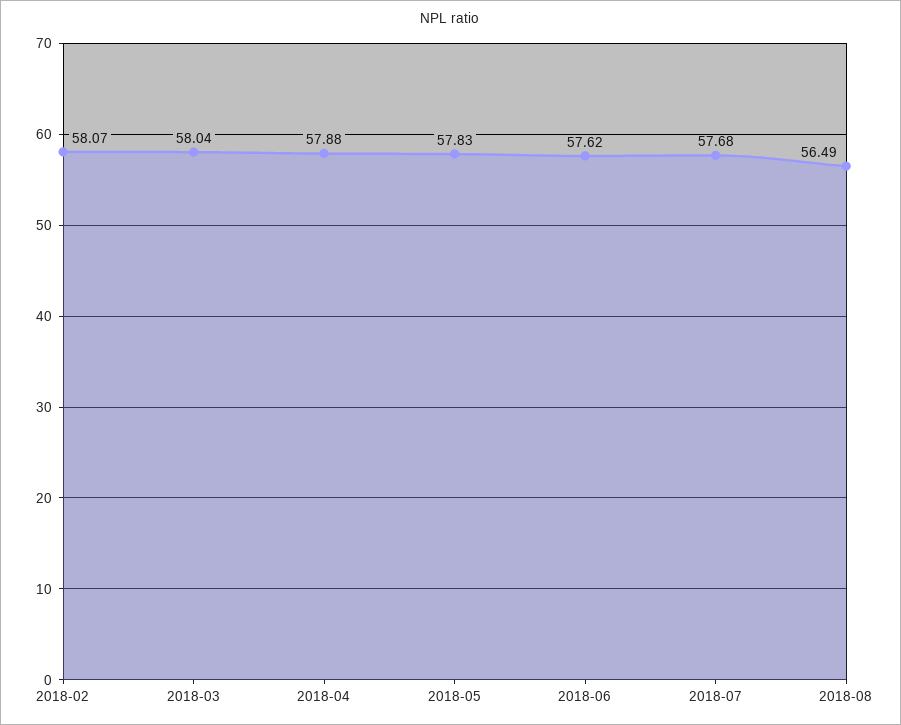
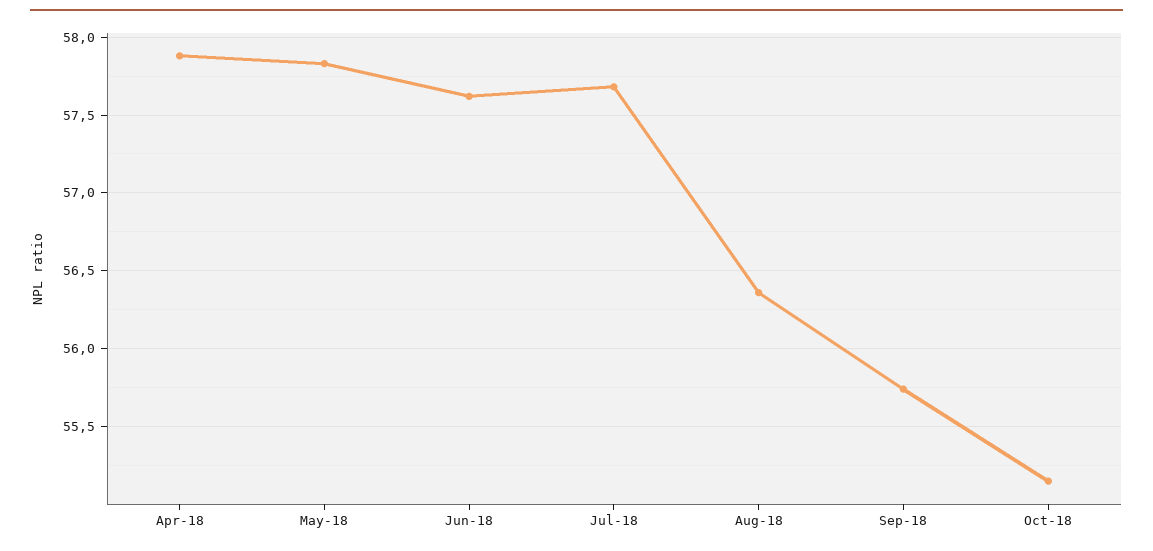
2018-02: 58.07 -> none
2018-03: 58.04 -> none
2018-08: 56.49 -> 56.35
Sep-18: none -> 55.75
Oct-18: none -> 55.15

